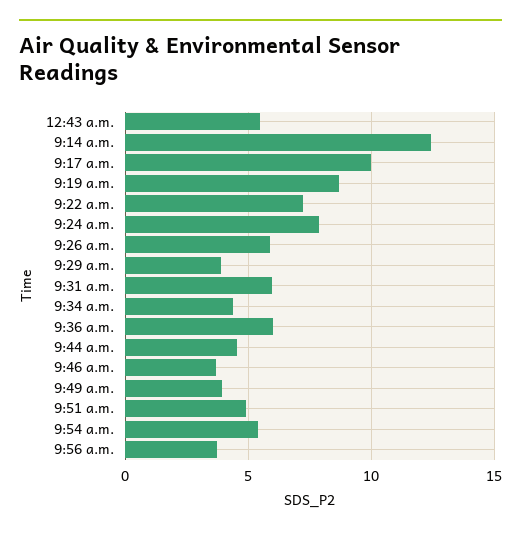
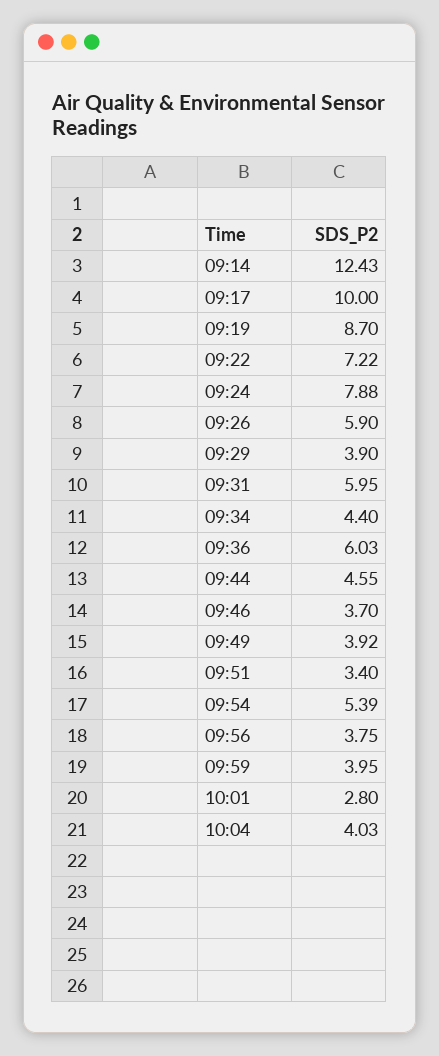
12:43 a.m.: 5.5 -> none
9:51 a.m.: 5 -> 3.4
09:59: none -> 3.95
10:01: none -> 2.8
10:04: none -> 4.03

